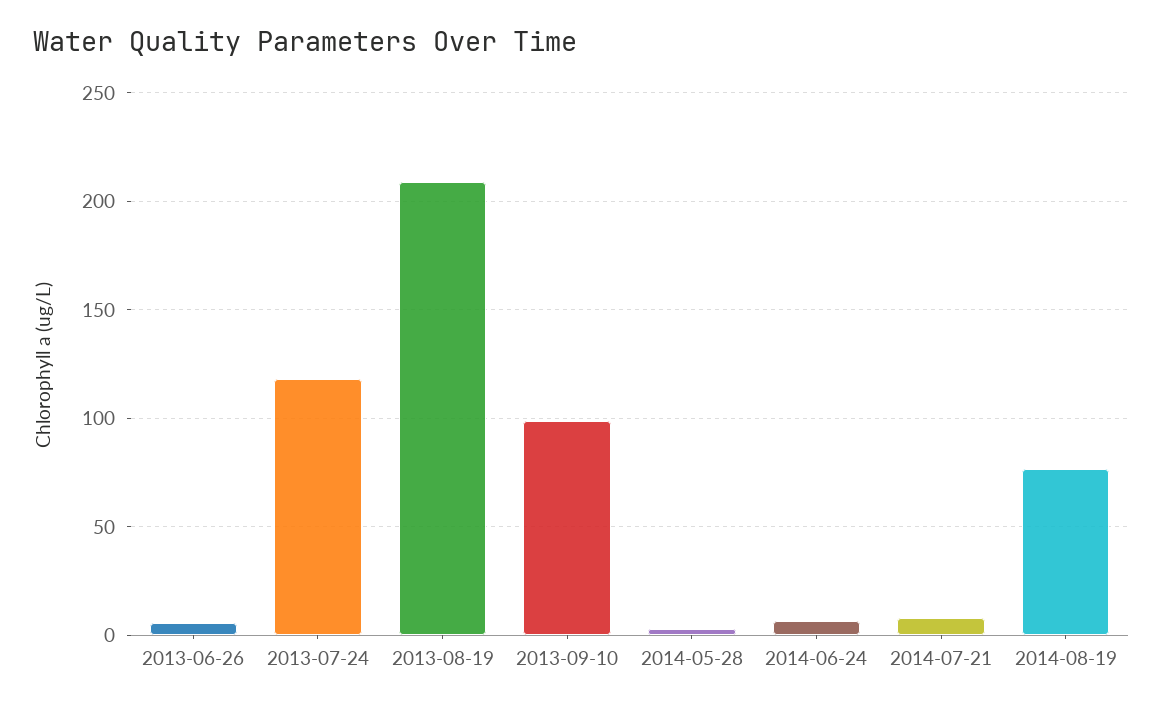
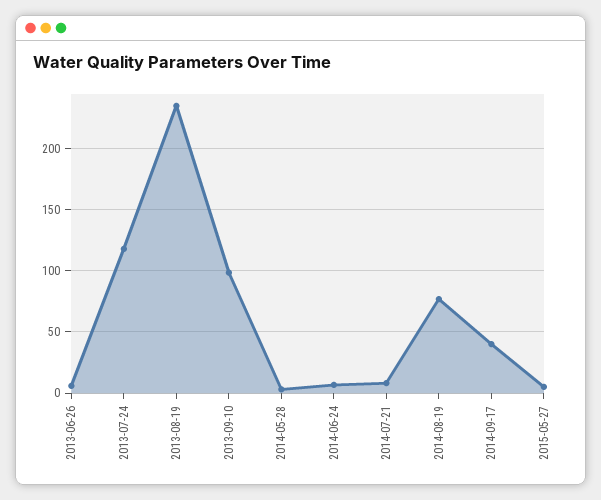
2013-08-19: 210 -> 235
2014-09-17: none -> 40
2015-05-27: none -> 5

